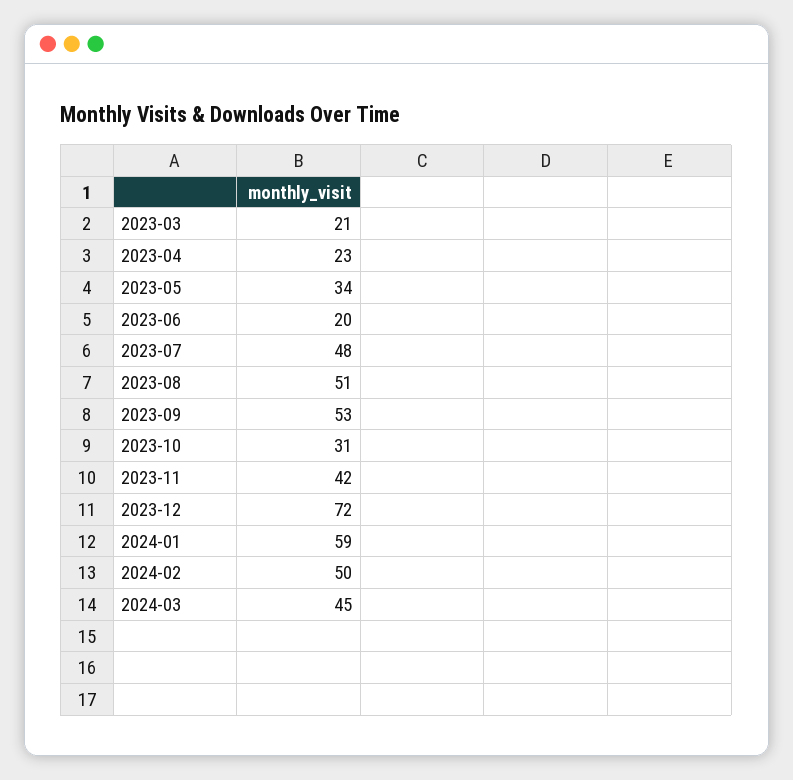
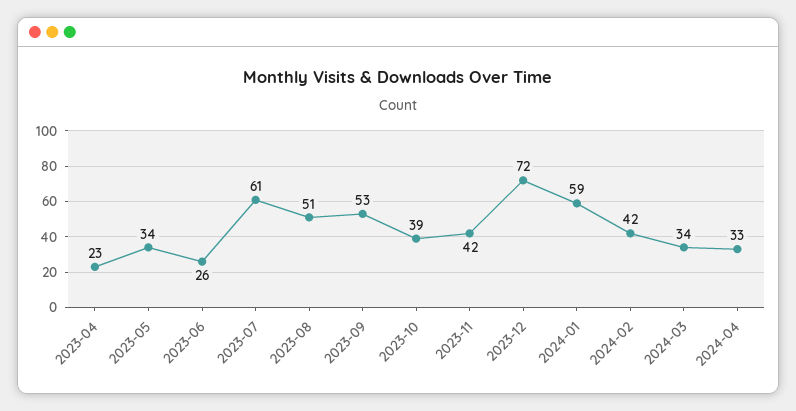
2023-03: 21 -> none
2023-06: 20 -> 26
2023-07: 48 -> 61
2023-10: 31 -> 39
2024-02: 50 -> 42
2024-03: 45 -> 34
2024-04: none -> 33

